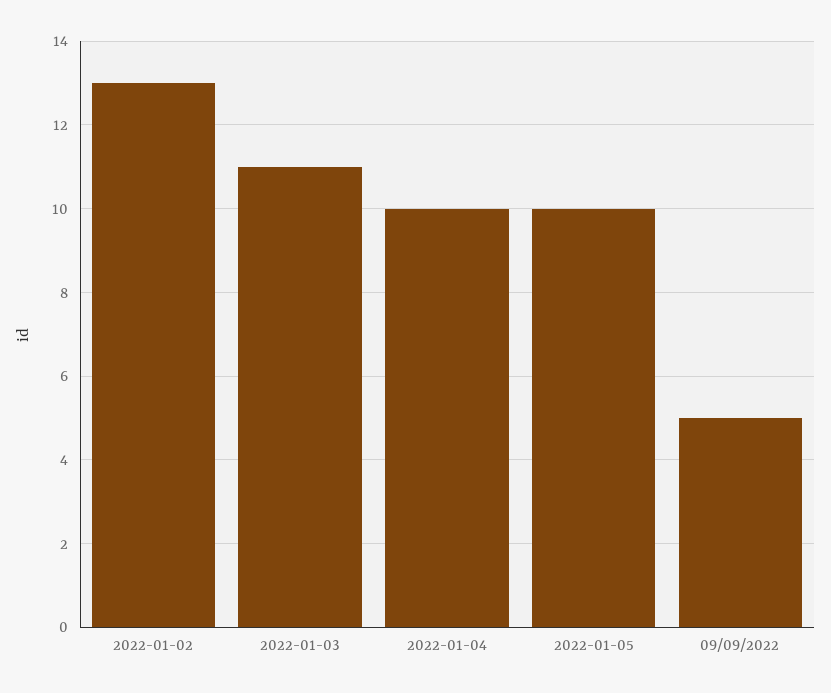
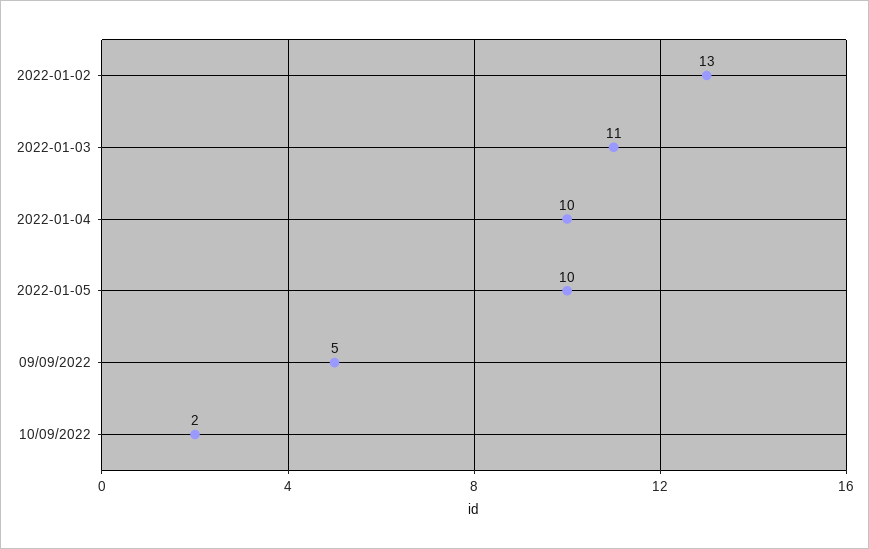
10/09/2022: none -> 2

